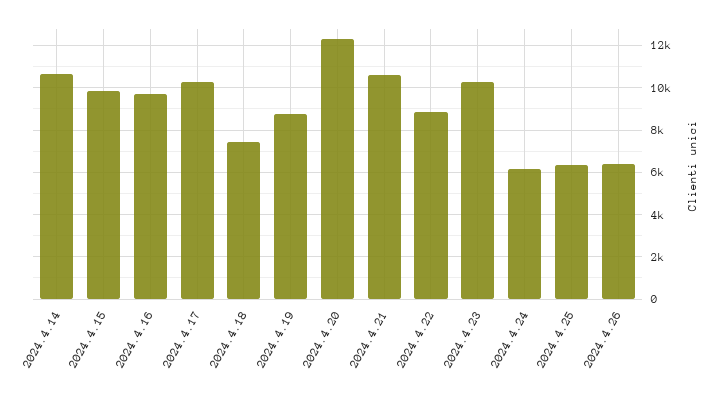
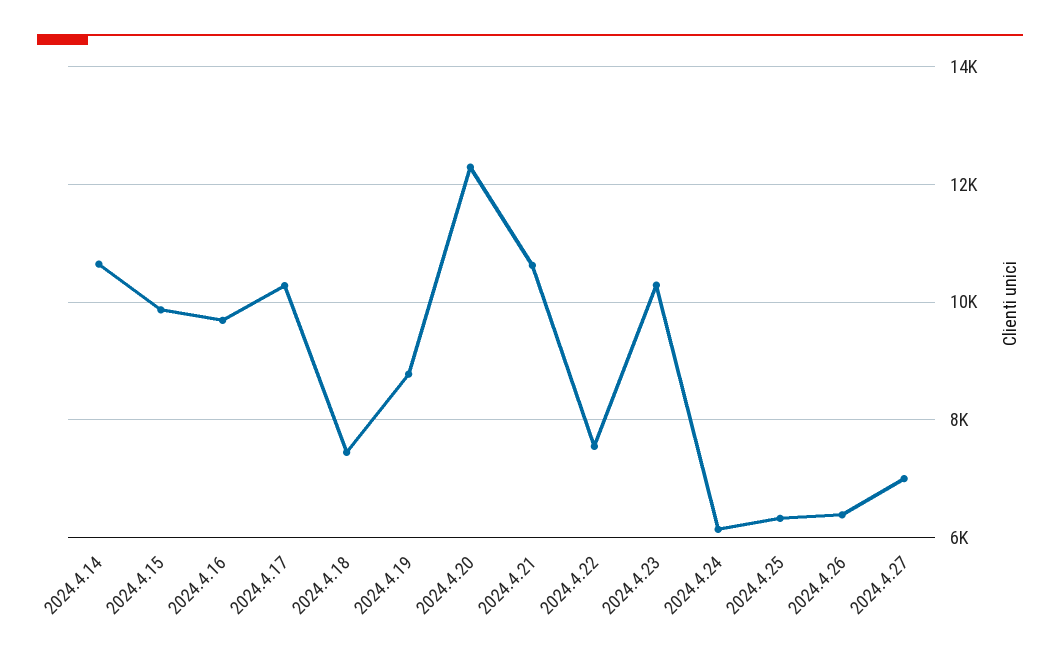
2024.4.22: 9000 -> 7600
2024.4.27: none -> 7000

